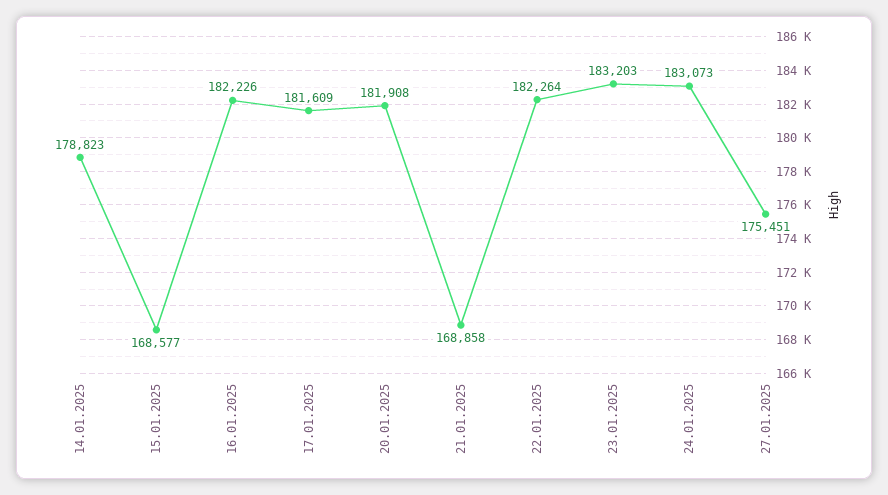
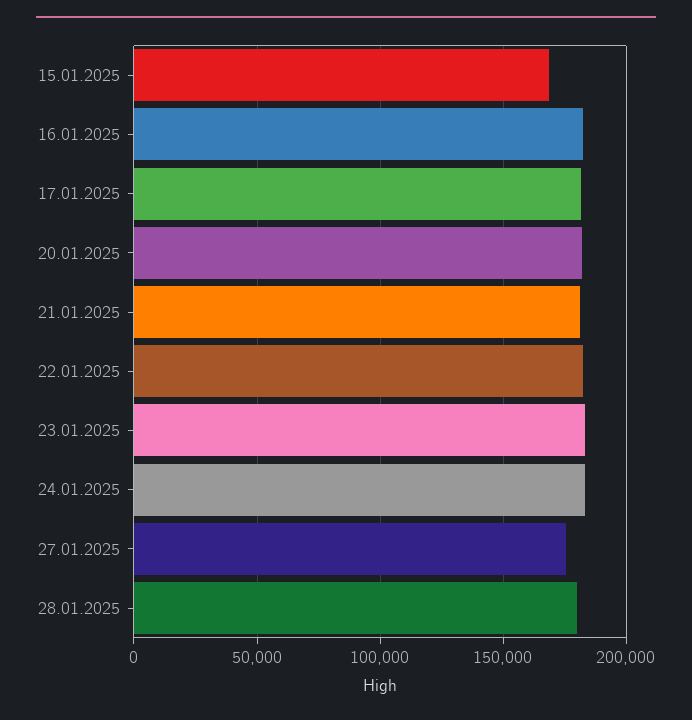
14.01.2025: 178823 -> none
21.01.2025: 168858 -> 180000
28.01.2025: none -> 180000

